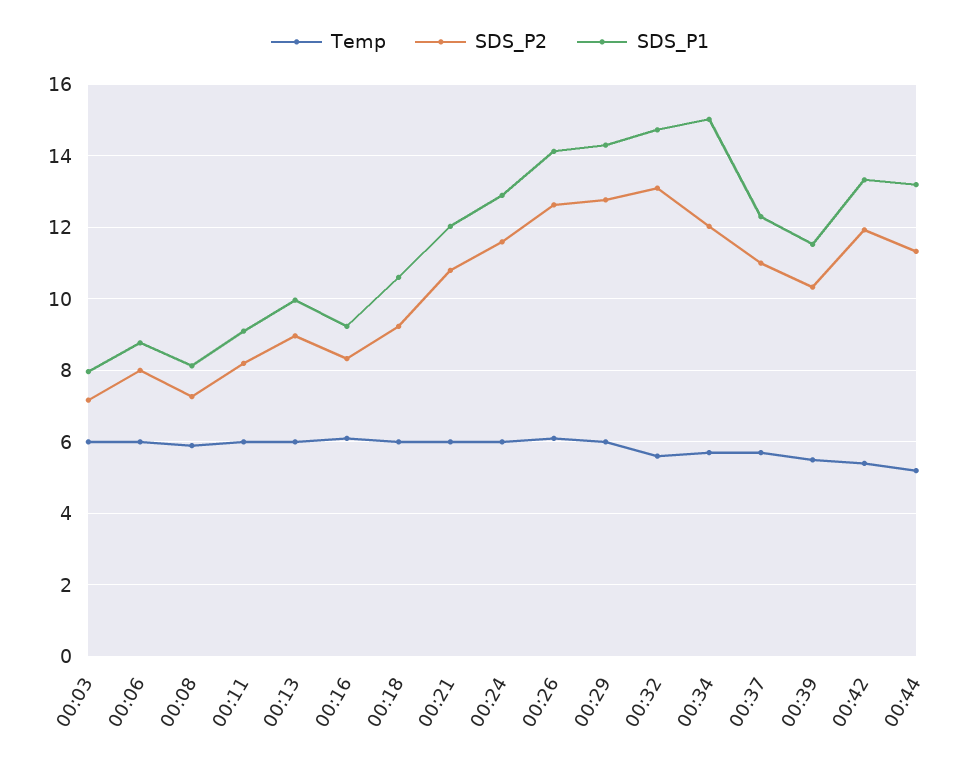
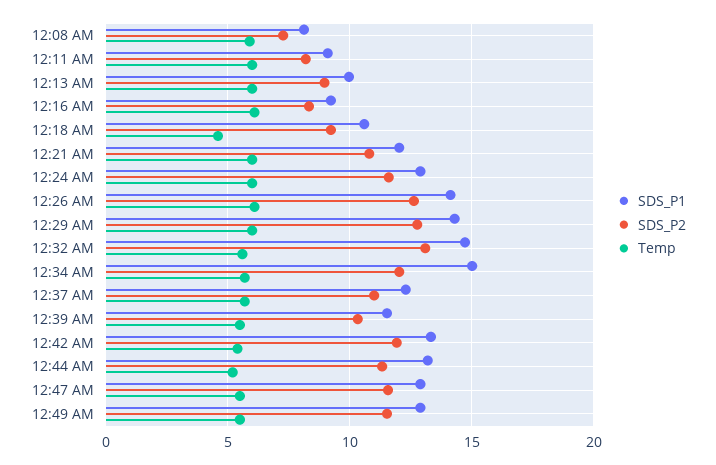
Temp, 00:03: 6 -> none
SDS_P2, 00:03: 7.2 -> none
SDS_P1, 00:03: 8 -> none
Temp, 00:06: 6 -> none
SDS_P2, 00:06: 8 -> none
SDS_P1, 00:06: 8.8 -> none
Temp, 00:18: 6 -> 4.5
SDS_P1, 12:47 AM: none -> 13
SDS_P2, 12:47 AM: none -> 11.5
Temp, 12:47 AM: none -> 5.5
SDS_P1, 12:49 AM: none -> 13
SDS_P2, 12:49 AM: none -> 11.5
Temp, 12:49 AM: none -> 5.5

